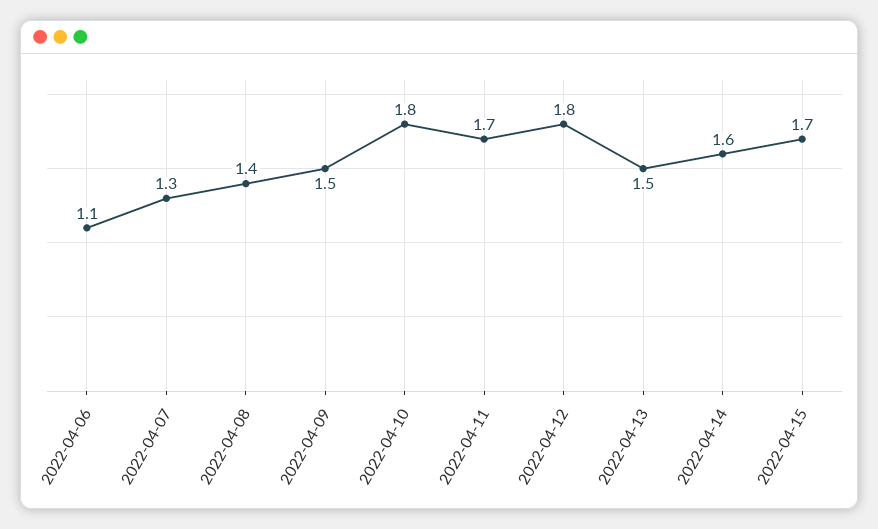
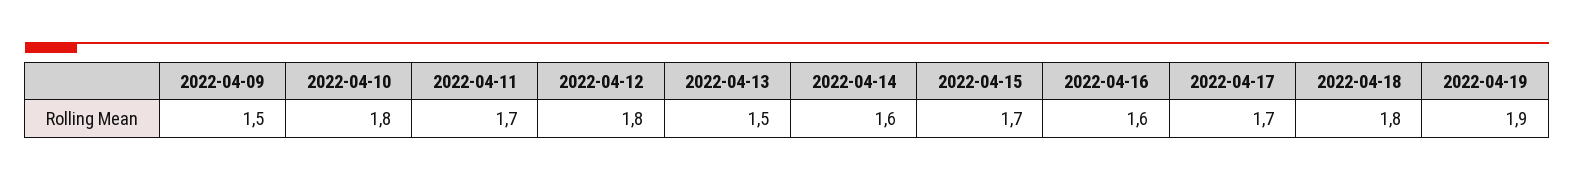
2022-04-06: 1.1 -> none
2022-04-07: 1.3 -> none
2022-04-08: 1.4 -> none
2022-04-16: none -> 1.6
2022-04-17: none -> 1.7
2022-04-18: none -> 1.8
2022-04-19: none -> 1.9

